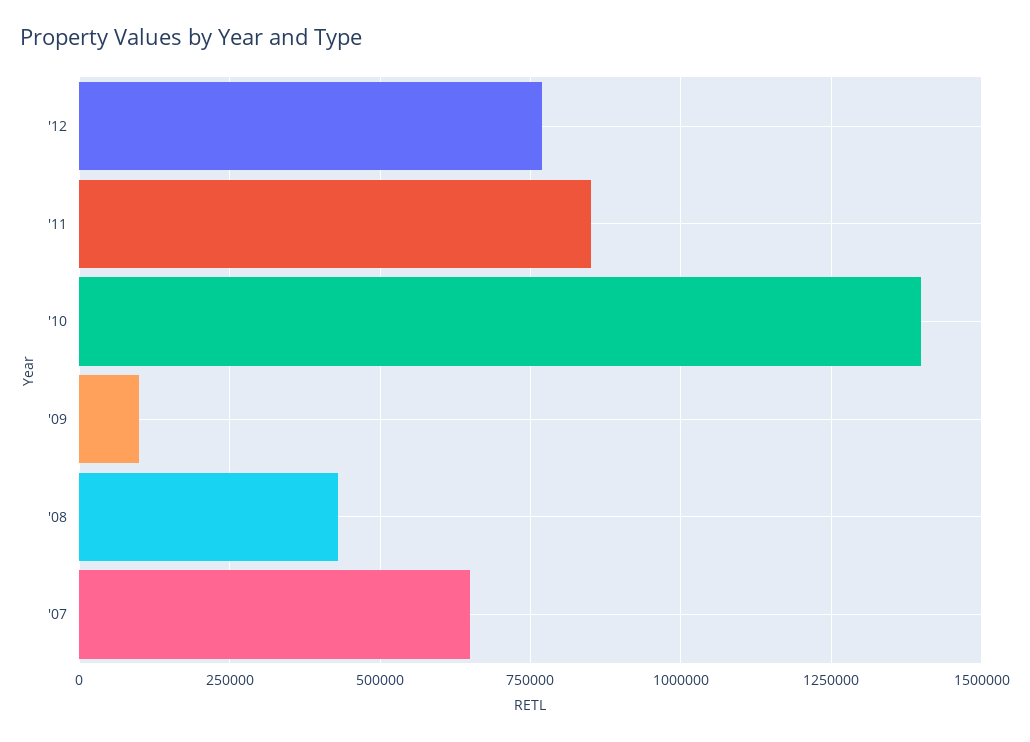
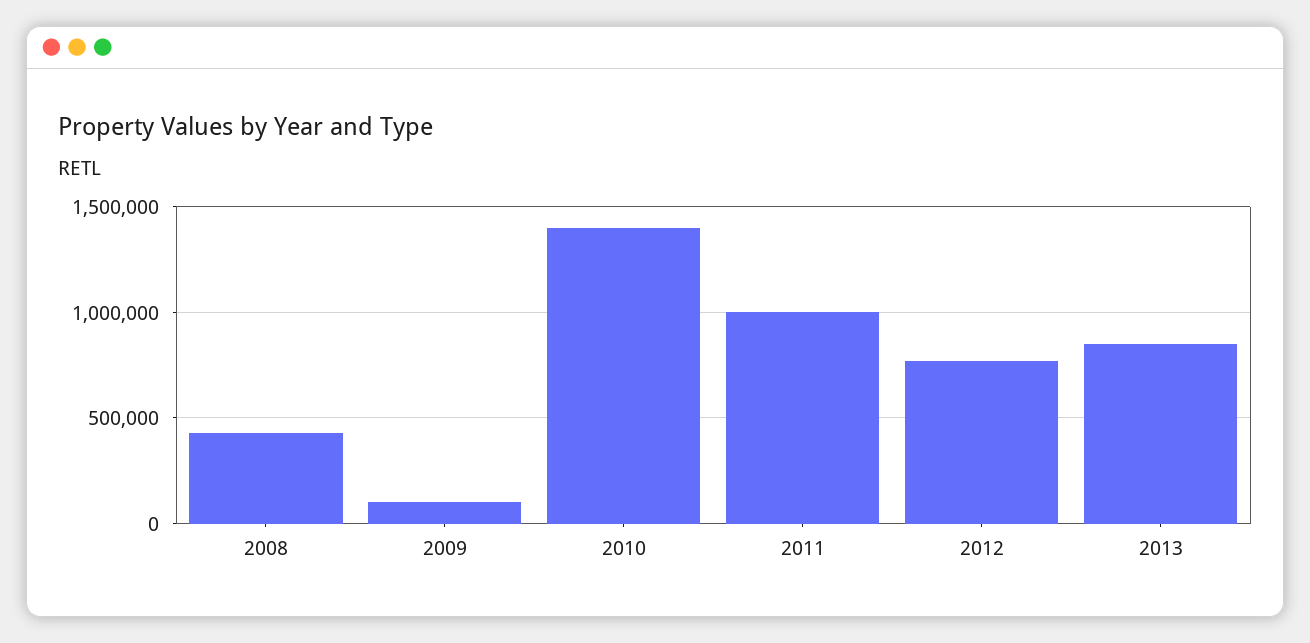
'11: 850000 -> 1000000
'07: 650000 -> none
2013: none -> 850000

